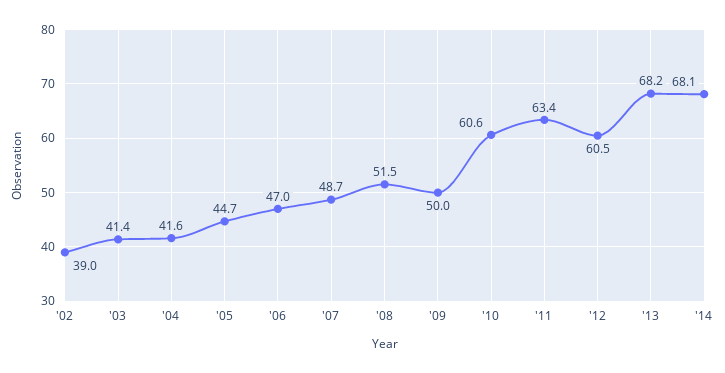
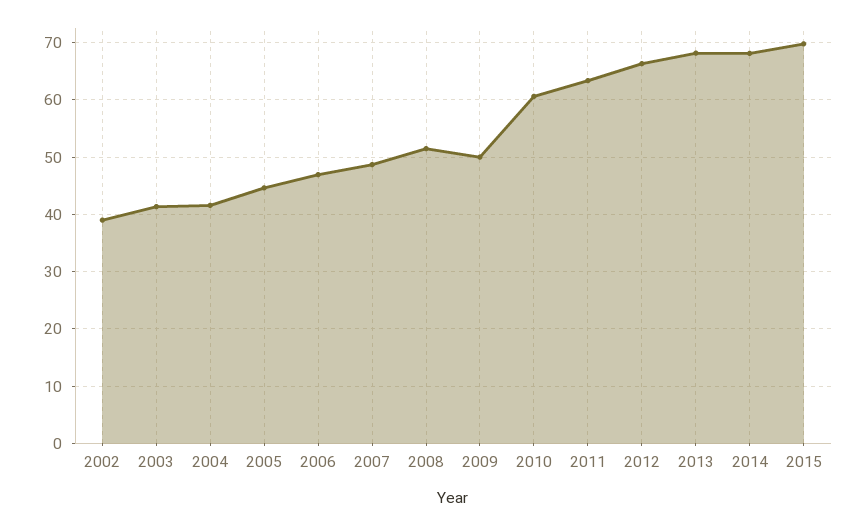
'12: 60.5 -> 66
2015: none -> 70

